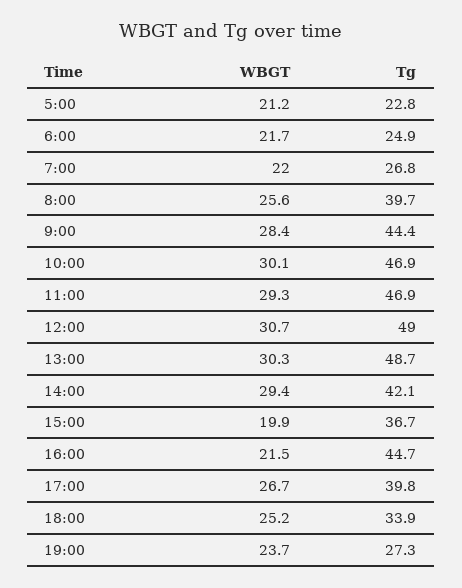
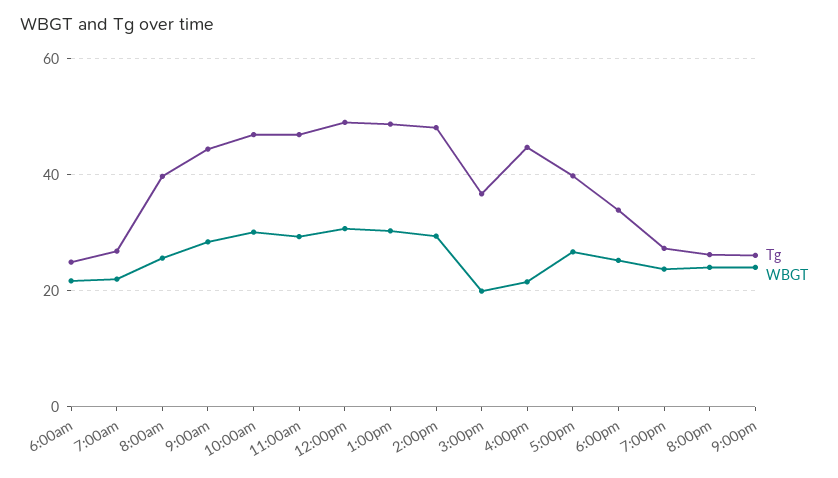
WBGT, 5:00: 21.2 -> none
Tg, 5:00: 22.8 -> none
Tg, 14:00: 42.1 -> 48
Tg, 8:00pm: none -> 26
WBGT, 8:00pm: none -> 24
Tg, 9:00pm: none -> 26
WBGT, 9:00pm: none -> 24

